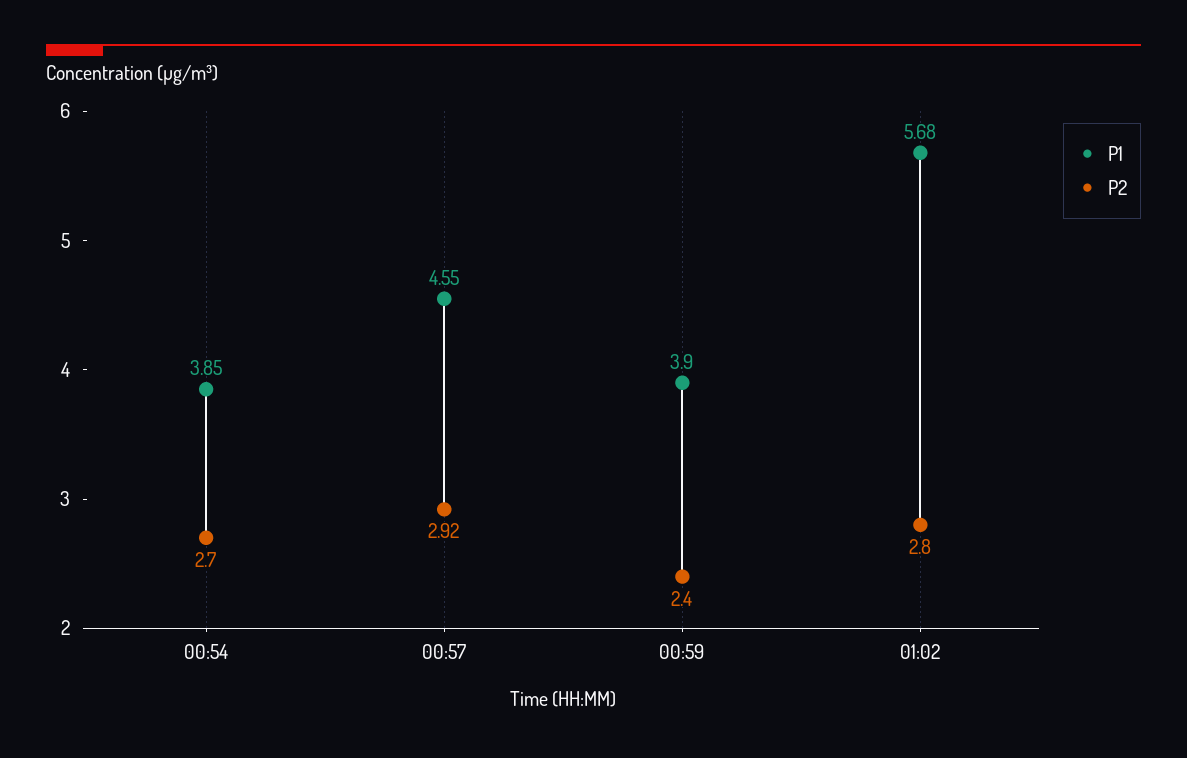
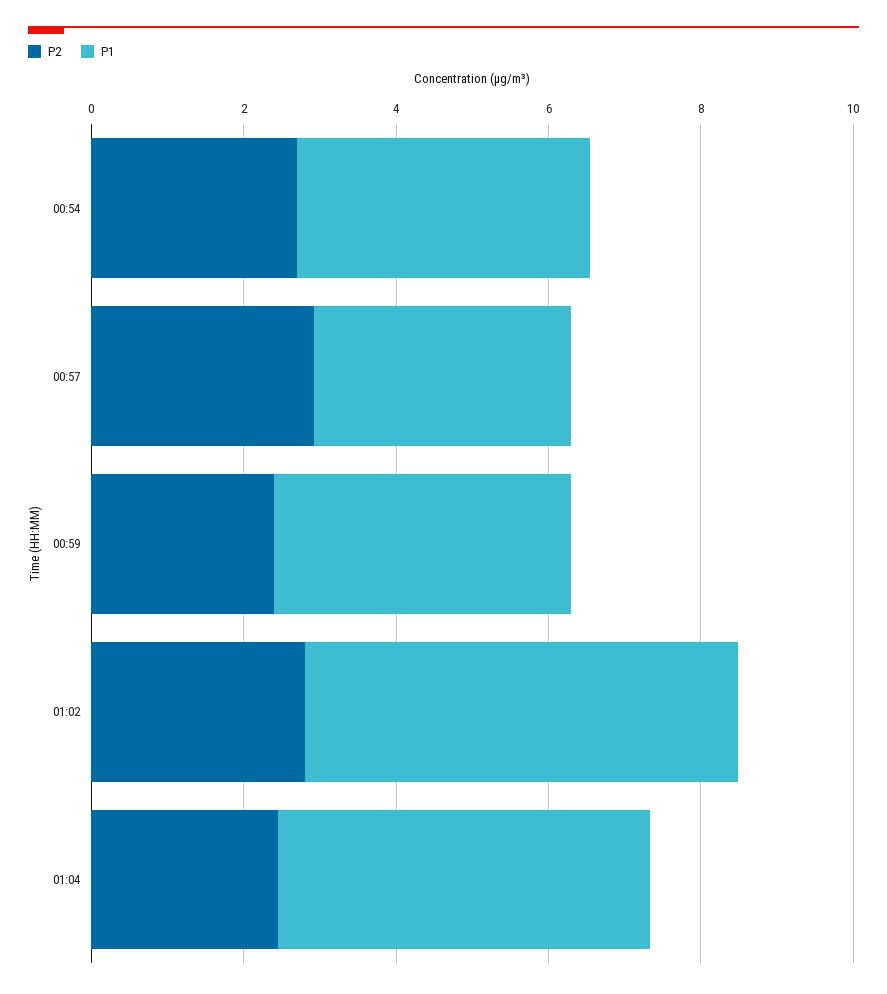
P1, 00:57: 4.55 -> 3.5
P2, 01:04: none -> 2.5
P1, 01:04: none -> 5

